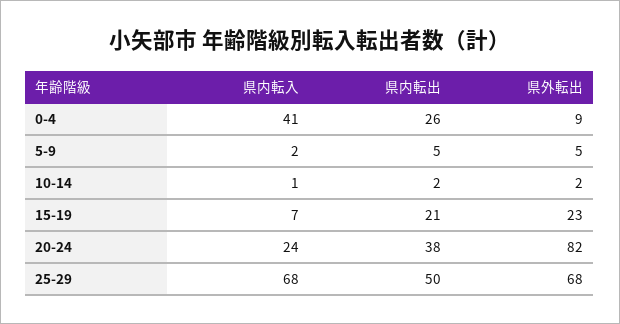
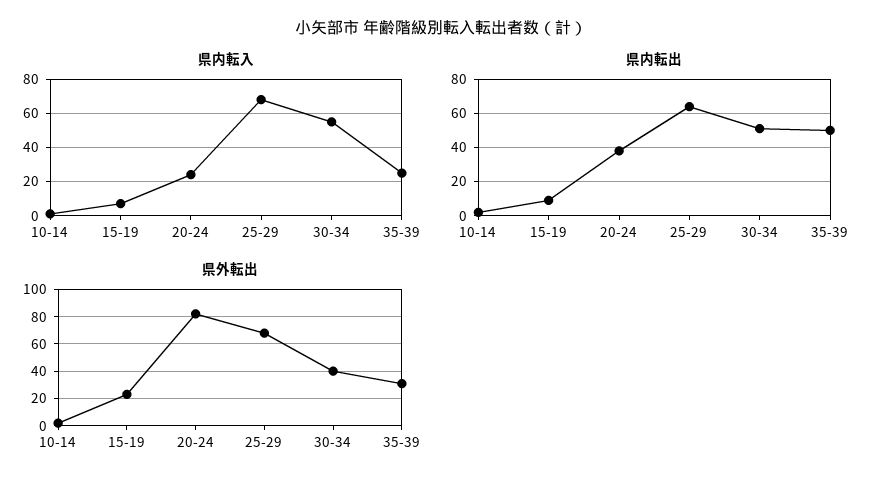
県内転入, 0-4: 41 -> none
県内転出, 0-4: 26 -> none
県外転出, 0-4: 9 -> none
県内転入, 5-9: 2 -> none
県内転出, 5-9: 5 -> none
県外転出, 5-9: 5 -> none
県内転出, 15-19: 21 -> 10
県内転出, 25-29: 50 -> 65
県内転入, 30-34: none -> 55
県内転入, 35-39: none -> 25
県内転出, 30-34: none -> 50
県内転出, 35-39: none -> 50
県外転出, 30-34: none -> 40
県外転出, 35-39: none -> 30

